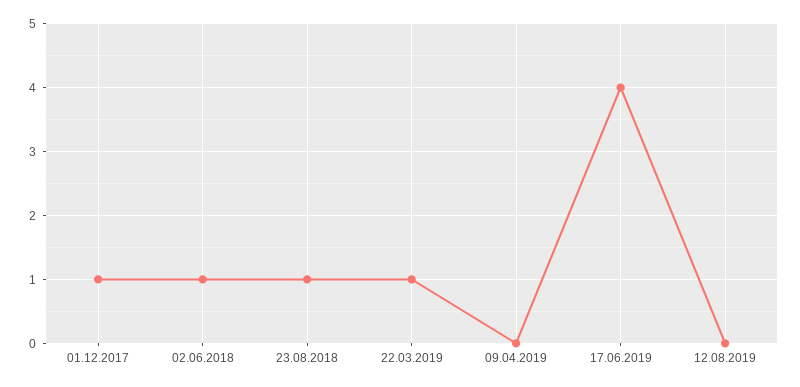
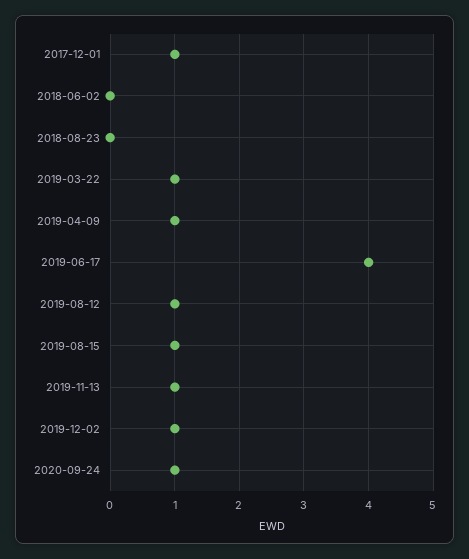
02.06.2018: 1 -> 0
23.08.2018: 1 -> 0
09.04.2019: 0 -> 1
12.08.2019: 0 -> 1
2019-08-15: none -> 1
2019-11-13: none -> 1
2019-12-02: none -> 1
2020-09-24: none -> 1

